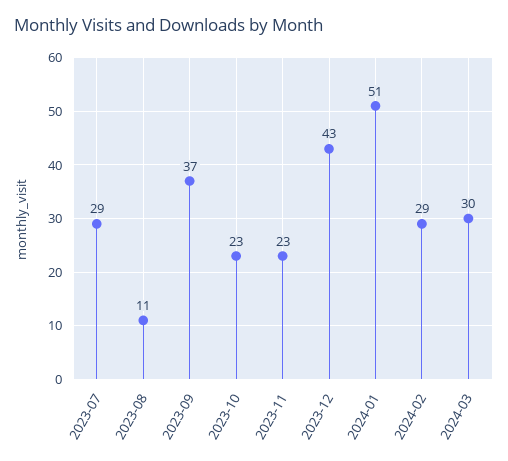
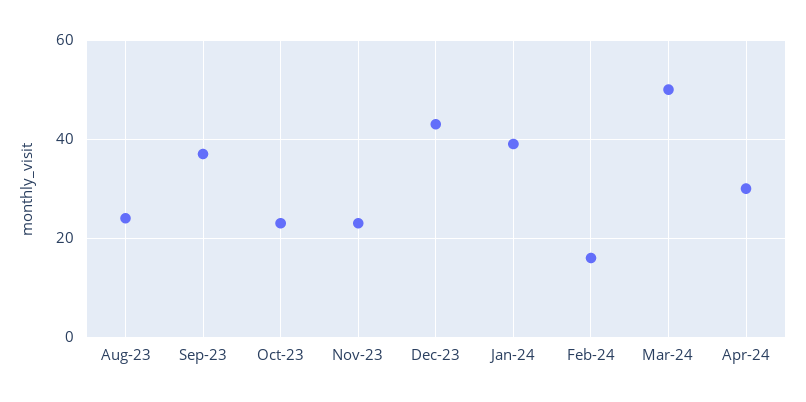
2023-07: 29 -> none
2023-08: 11 -> 25
2024-01: 51 -> 40
2024-02: 29 -> 15
2024-03: 30 -> 50
Apr-24: none -> 30

